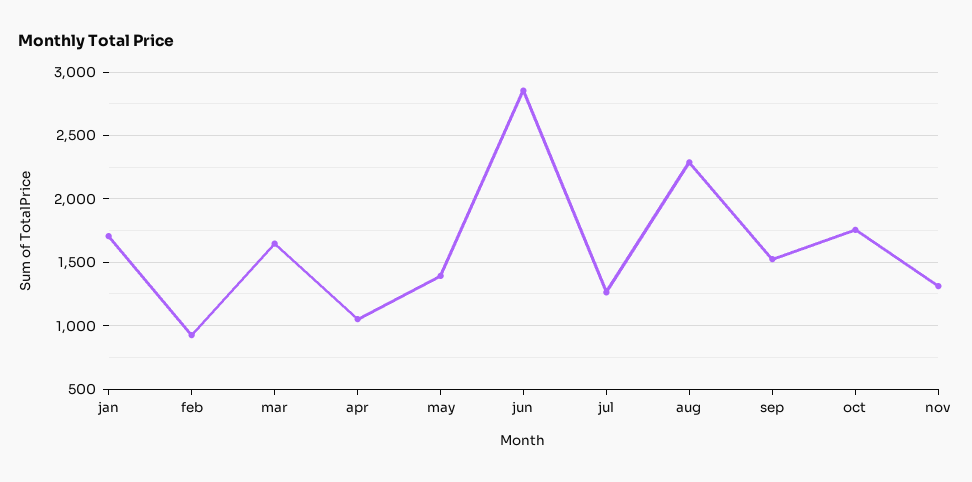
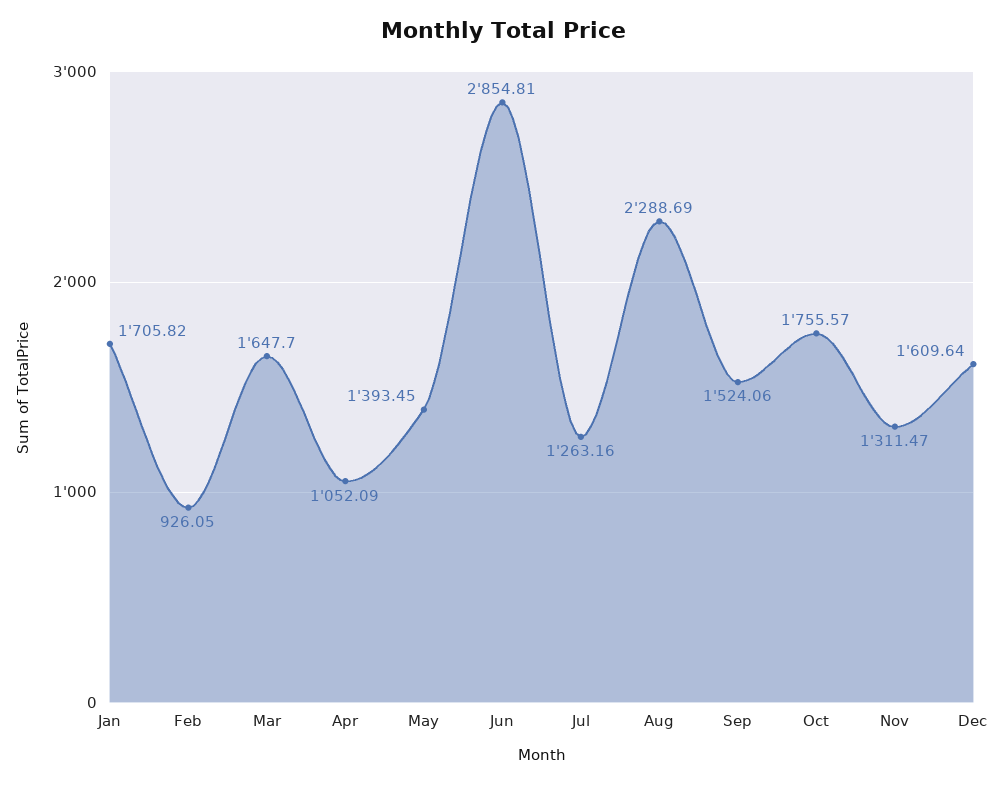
Dec: none -> 1609.64

